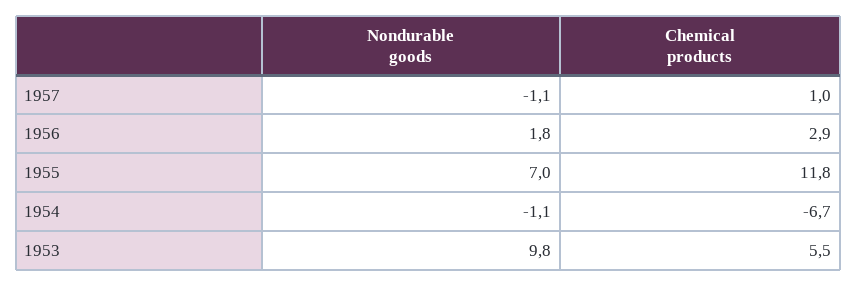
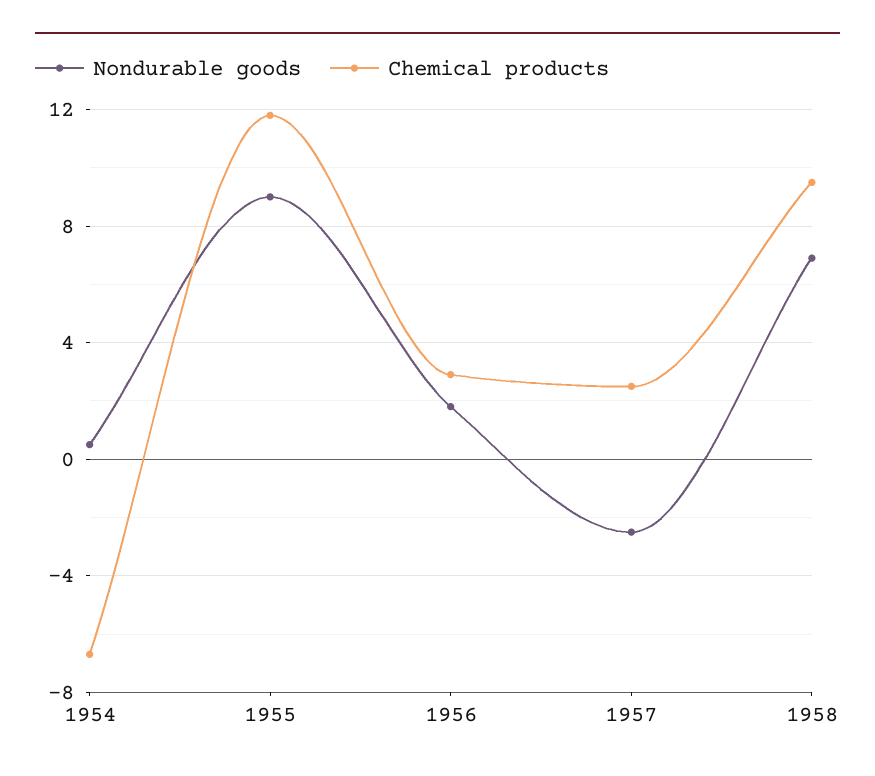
Nondurable goods, 1957: -1.1 -> -2.5
Chemical products, 1957: 1 -> 2.5
Nondurable goods, 1955: 7 -> 9
Nondurable goods, 1954: -1.1 -> 0.5
Nondurable goods, 1953: 9.8 -> none
Chemical products, 1953: 5.5 -> none
Nondurable goods, 1958: none -> 7
Chemical products, 1958: none -> 9.5

